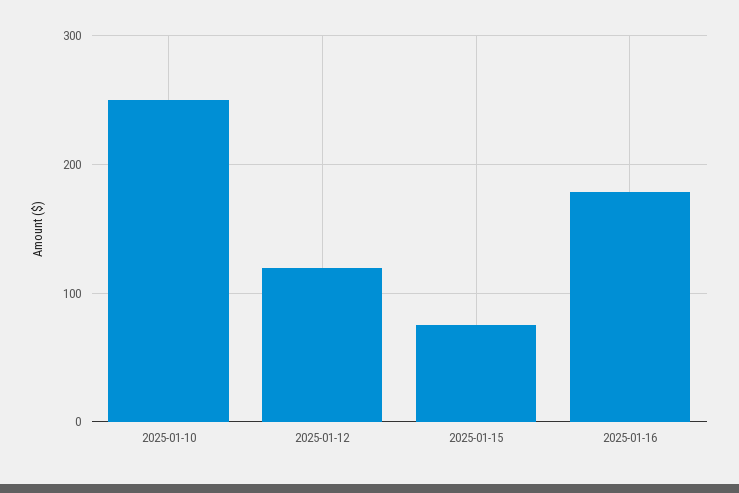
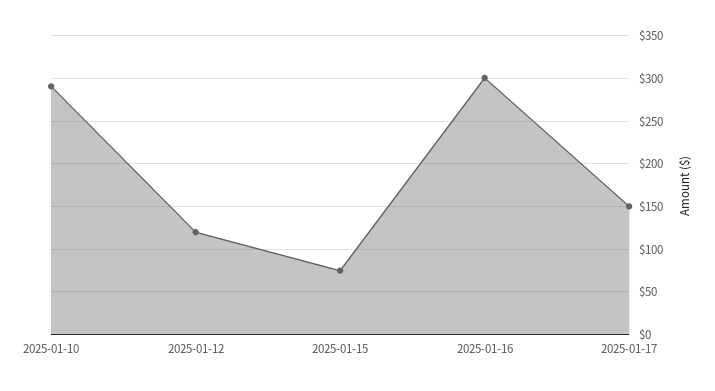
2025-01-10: 250 -> 290
2025-01-16: 180 -> 300
2025-01-17: none -> 150

